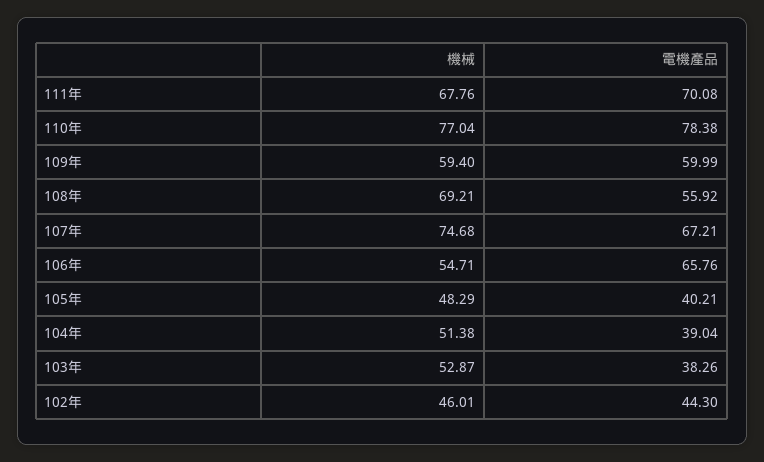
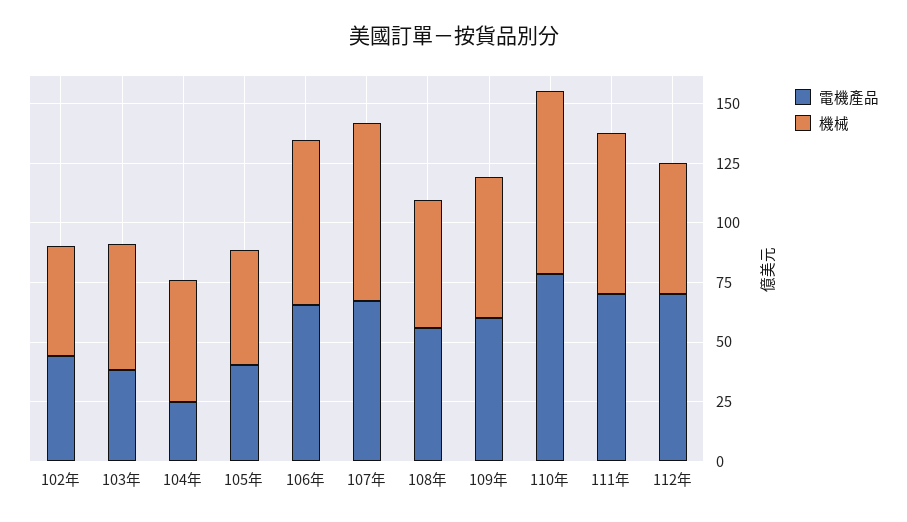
機械, 108年: 69.21 -> 55
機械, 106年: 54.71 -> 70
電機產品, 104年: 39.04 -> 25
電機產品, 112年: none -> 70
機械, 112年: none -> 55

